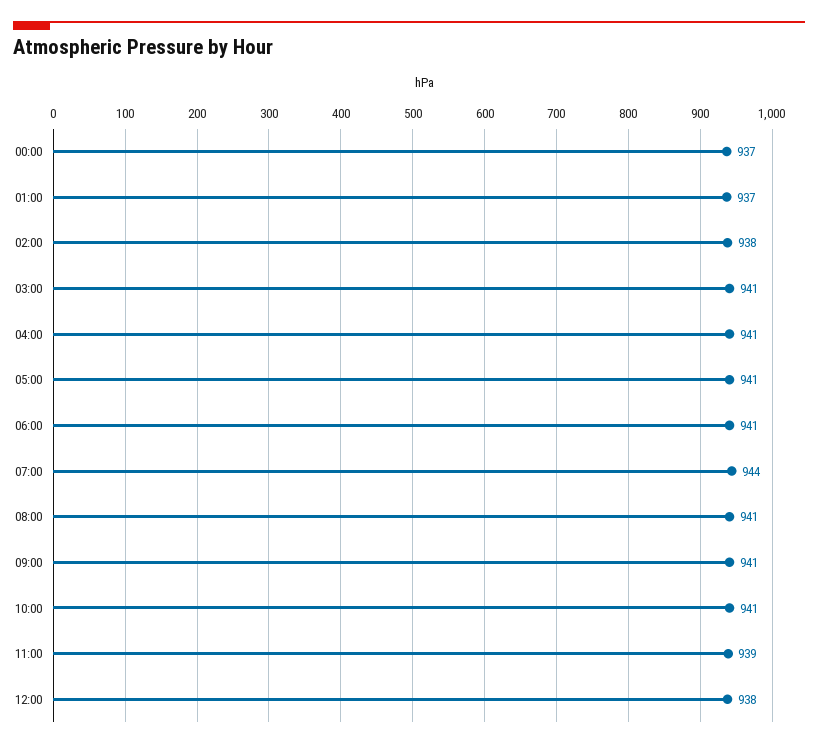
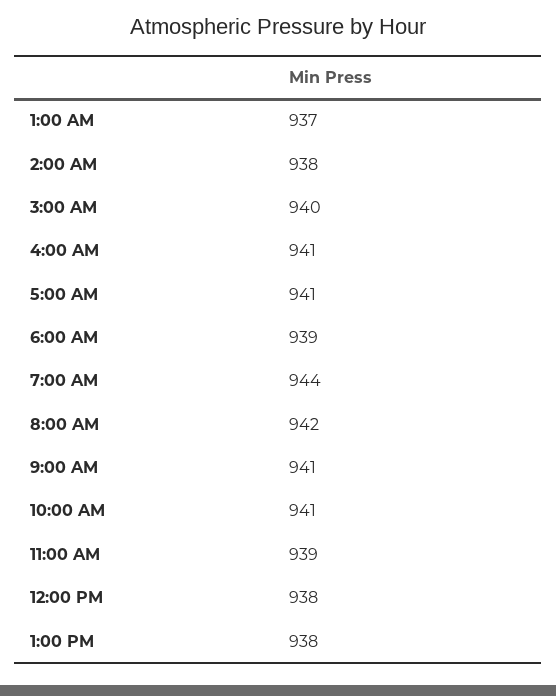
00:00: 937 -> none
03:00: 941 -> 940
06:00: 941 -> 939
08:00: 941 -> 942
1:00 PM: none -> 938

